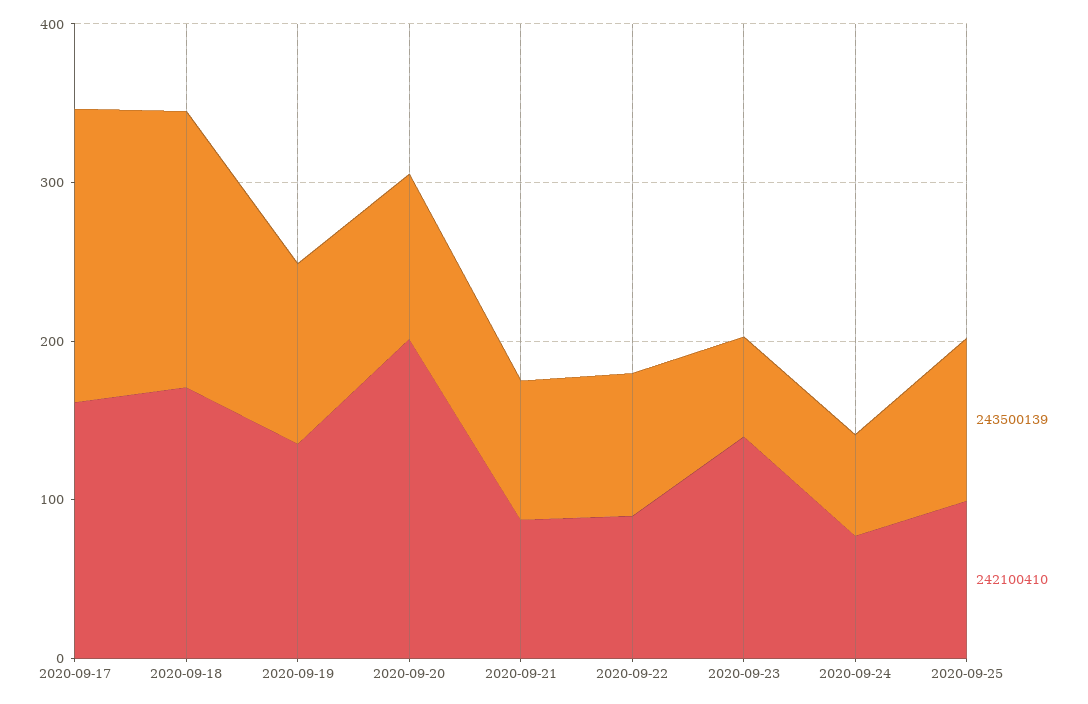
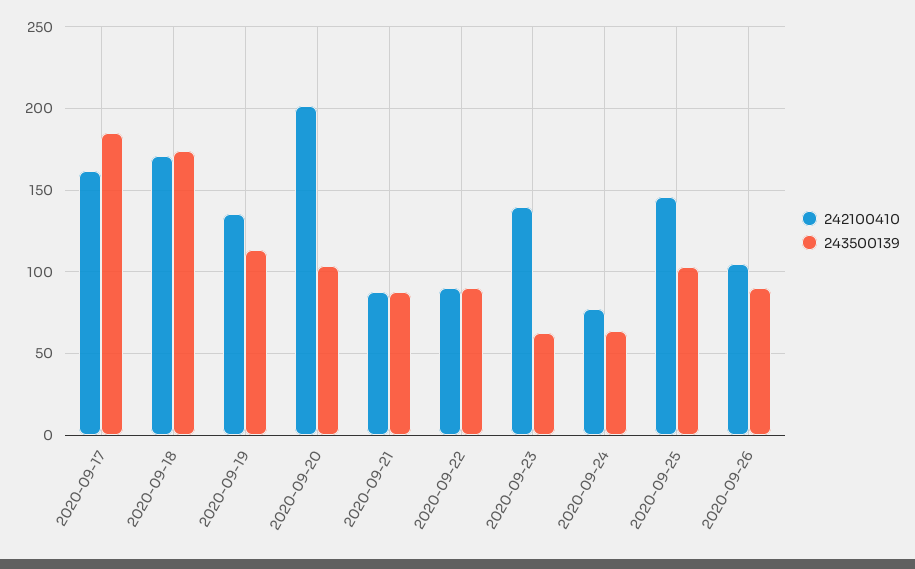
242100410, 2020-09-25: 100 -> 145
242100410, 2020-09-26: none -> 105
243500139, 2020-09-26: none -> 90

